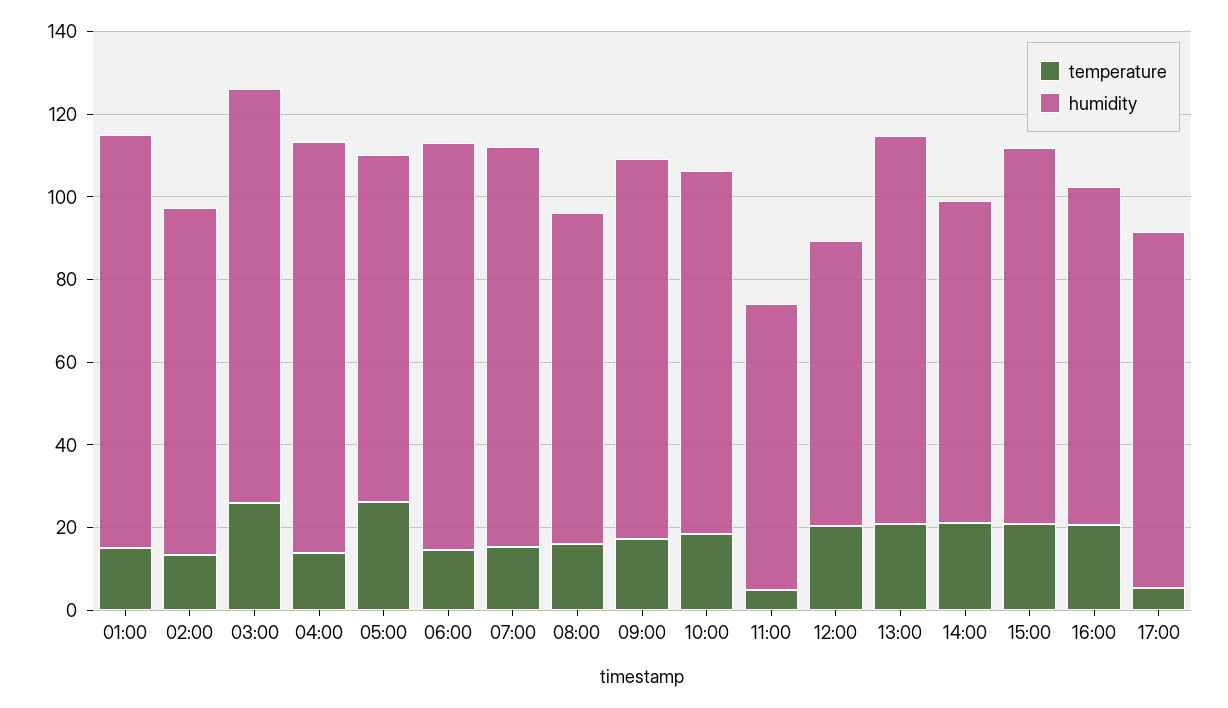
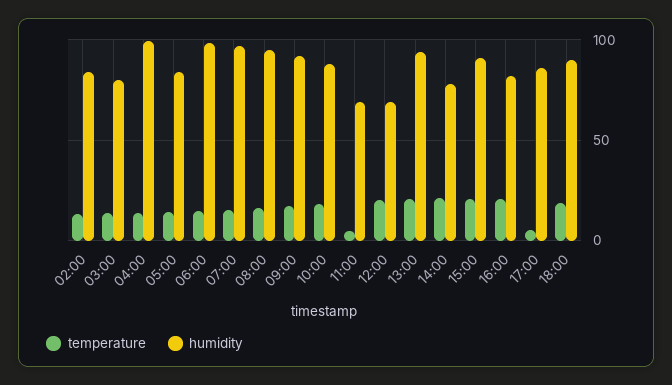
temperature, 01:00: 15 -> none
humidity, 01:00: 100 -> none
temperature, 03:00: 25 -> 15
humidity, 03:00: 100 -> 80
temperature, 05:00: 25 -> 15
humidity, 08:00: 80 -> 95
temperature, 18:00: none -> 20
humidity, 18:00: none -> 90

